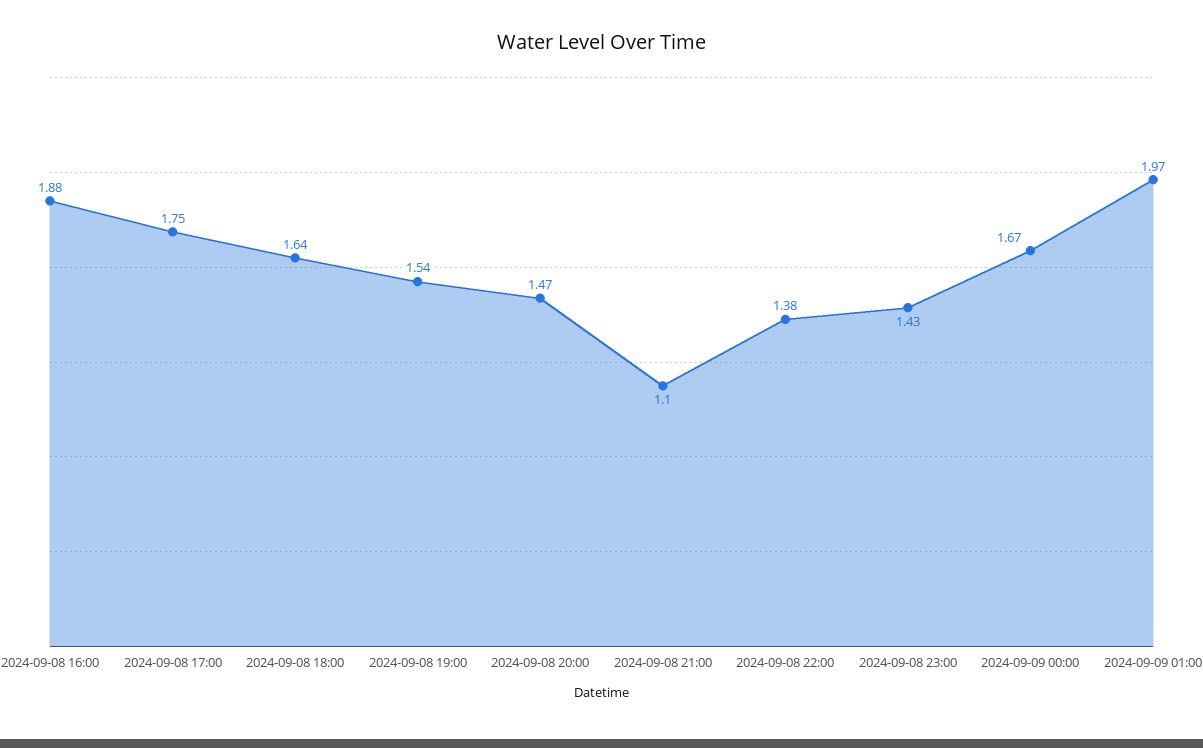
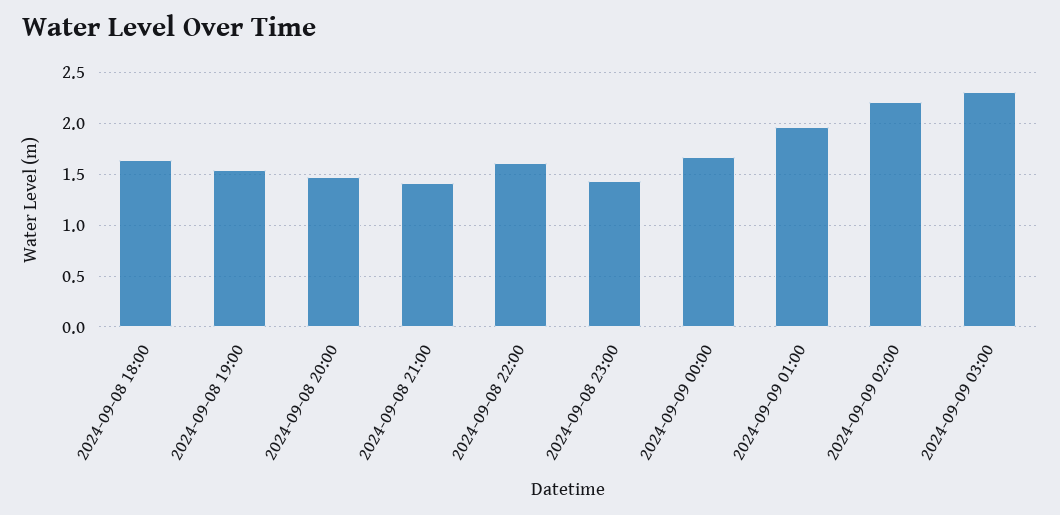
2024-09-08 16:00: 1.88 -> none
2024-09-08 17:00: 1.75 -> none
2024-09-08 21:00: 1.1 -> 1.4
2024-09-08 22:00: 1.38 -> 1.6
2024-09-09 02:00: none -> 2.2
2024-09-09 03:00: none -> 2.3

